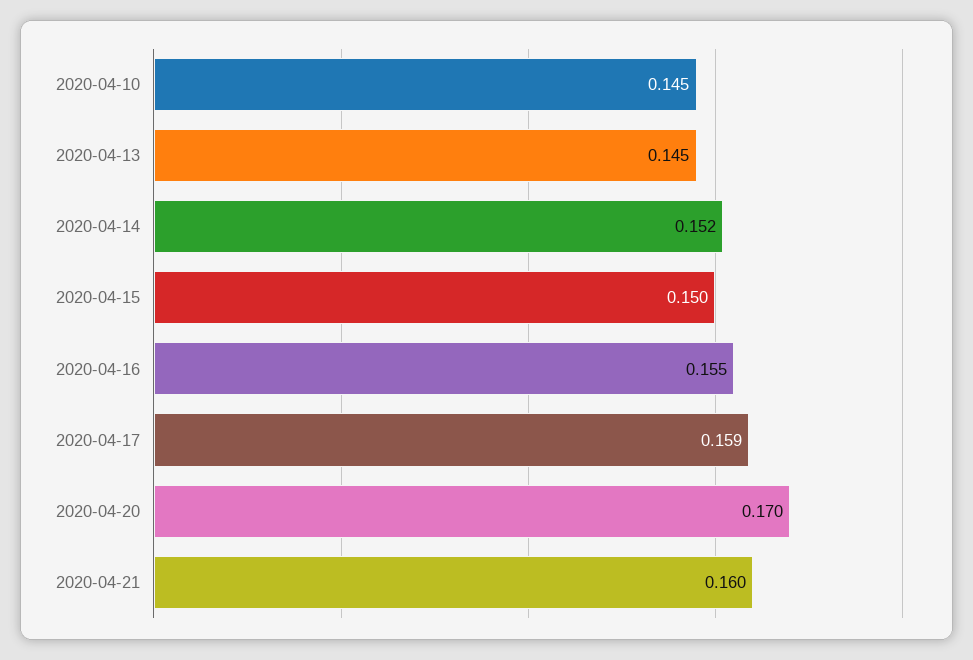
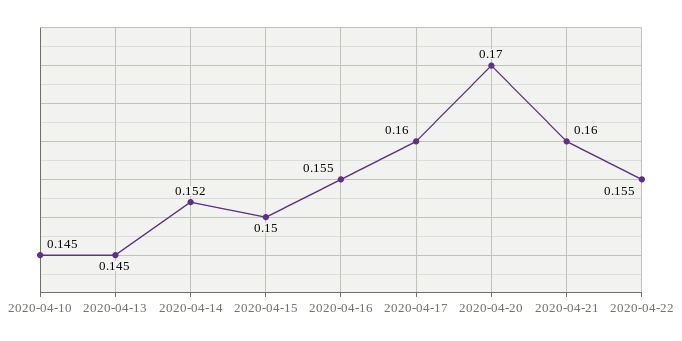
2020-04-17: 0.159 -> 0.16
2020-04-22: none -> 0.155

